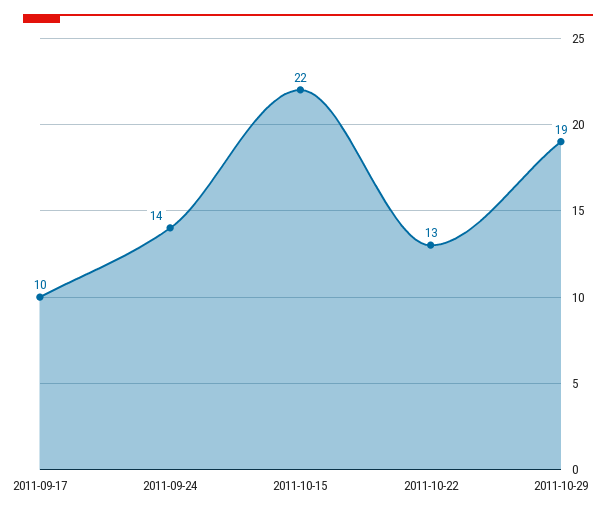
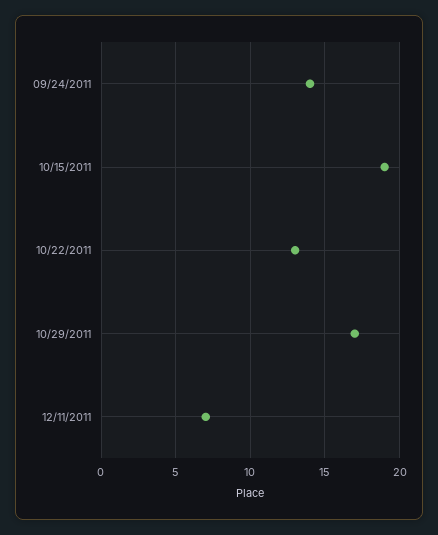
2011-09-17: 10 -> none
2011-10-15: 22 -> 19
2011-10-29: 19 -> 17
12/11/2011: none -> 7

